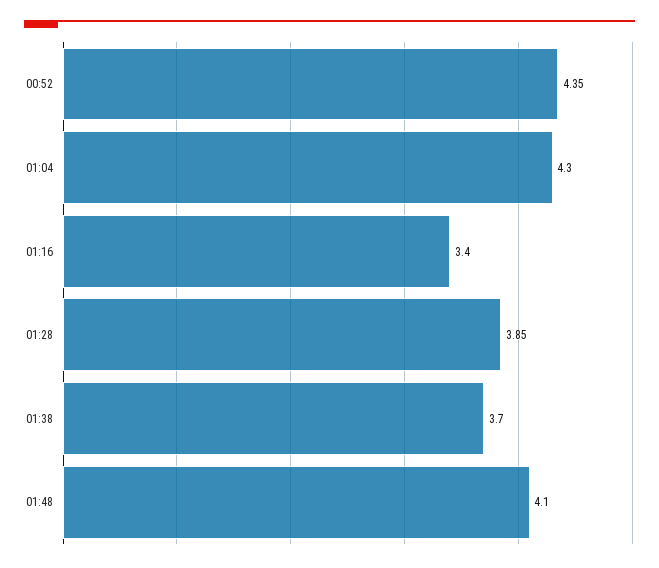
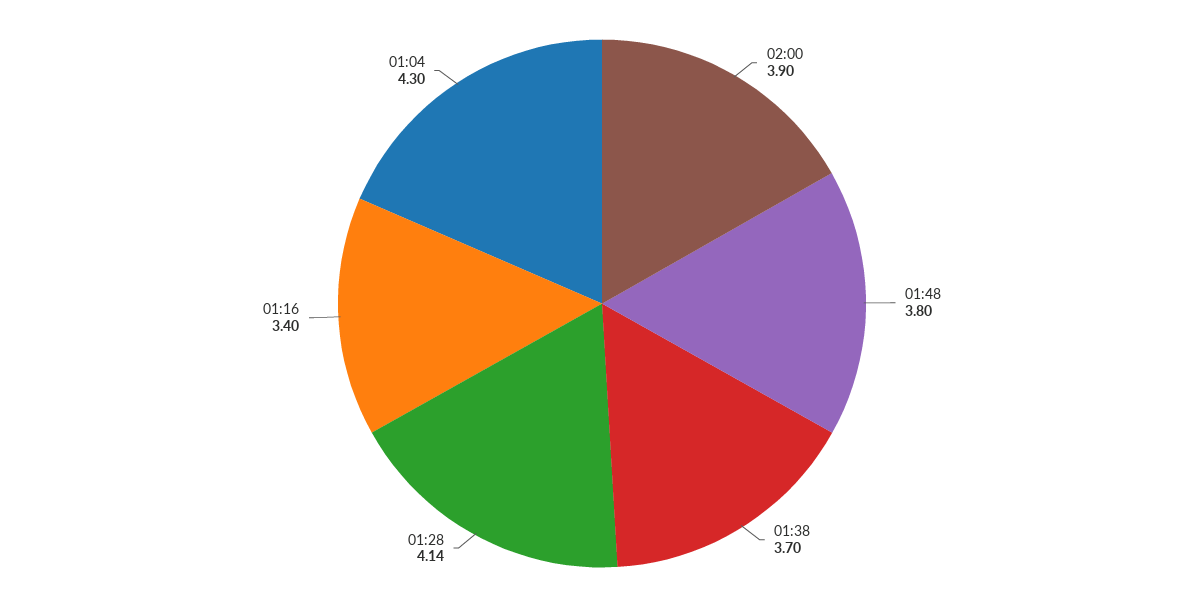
00:52: 4.35 -> none
01:28: 3.85 -> 4.14
01:48: 4.1 -> 3.8
02:00: none -> 3.9

